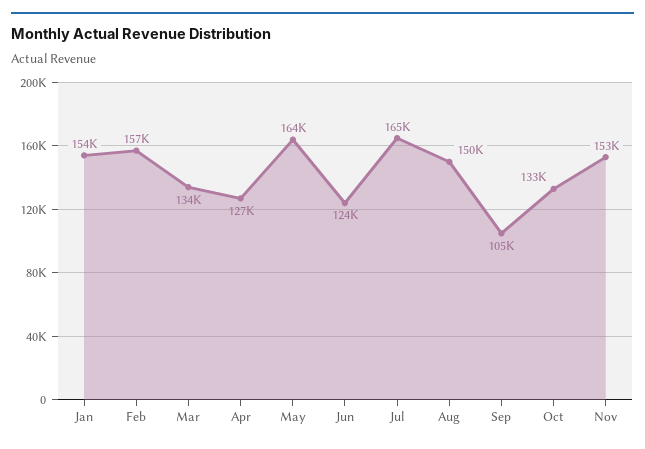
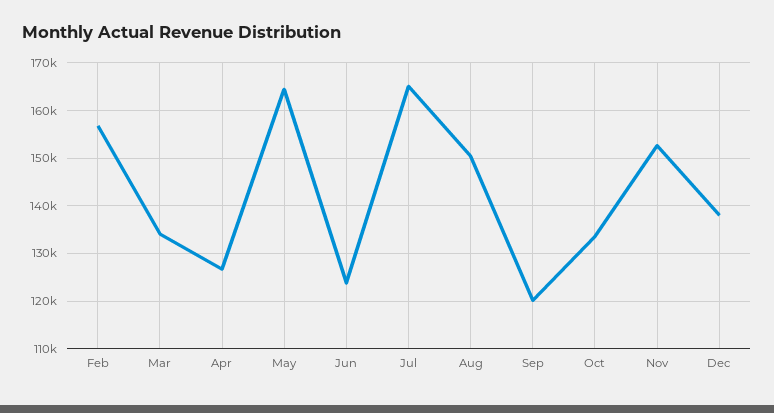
Jan: 154000 -> none
Sep: 105000 -> 120000
Dec: none -> 138000

